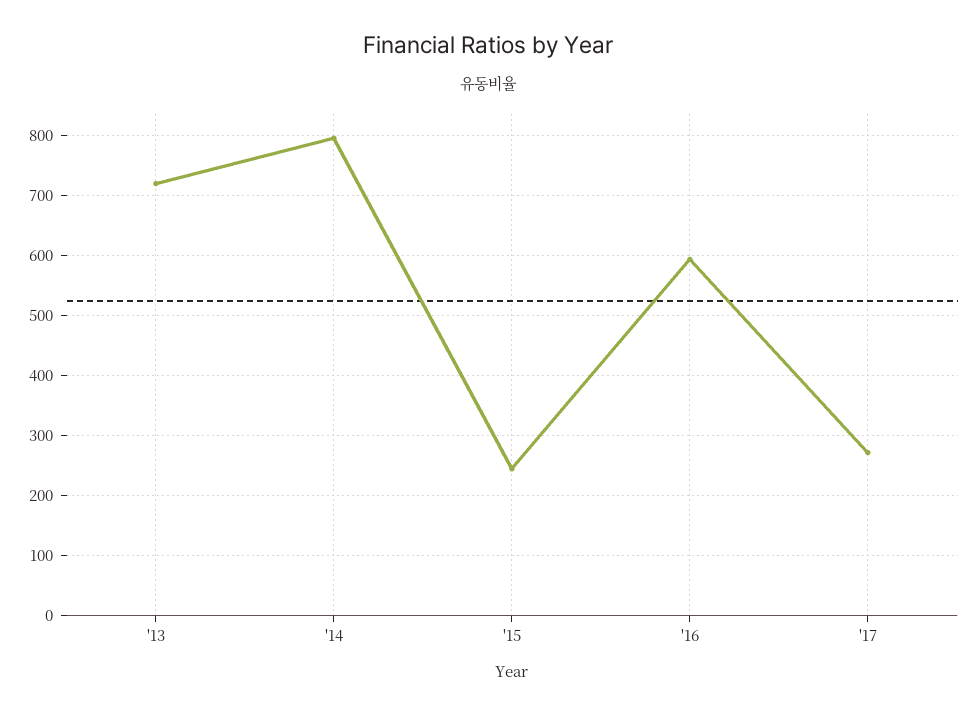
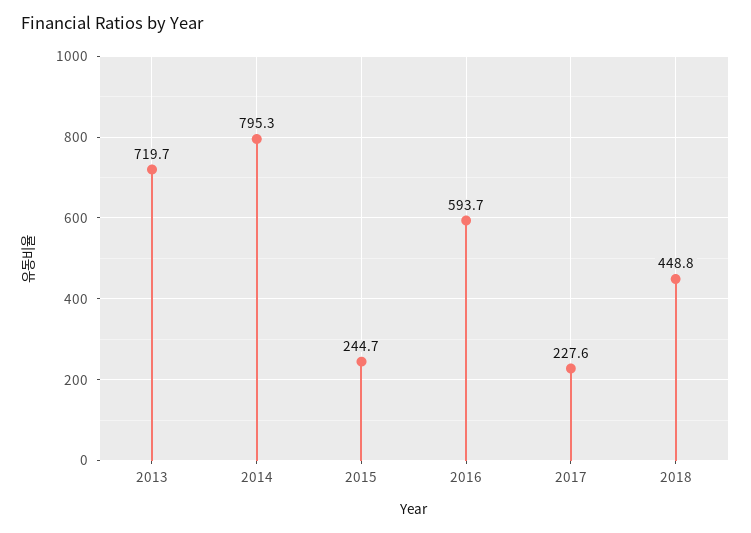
'17: 270 -> 227.6
2018: none -> 448.8

